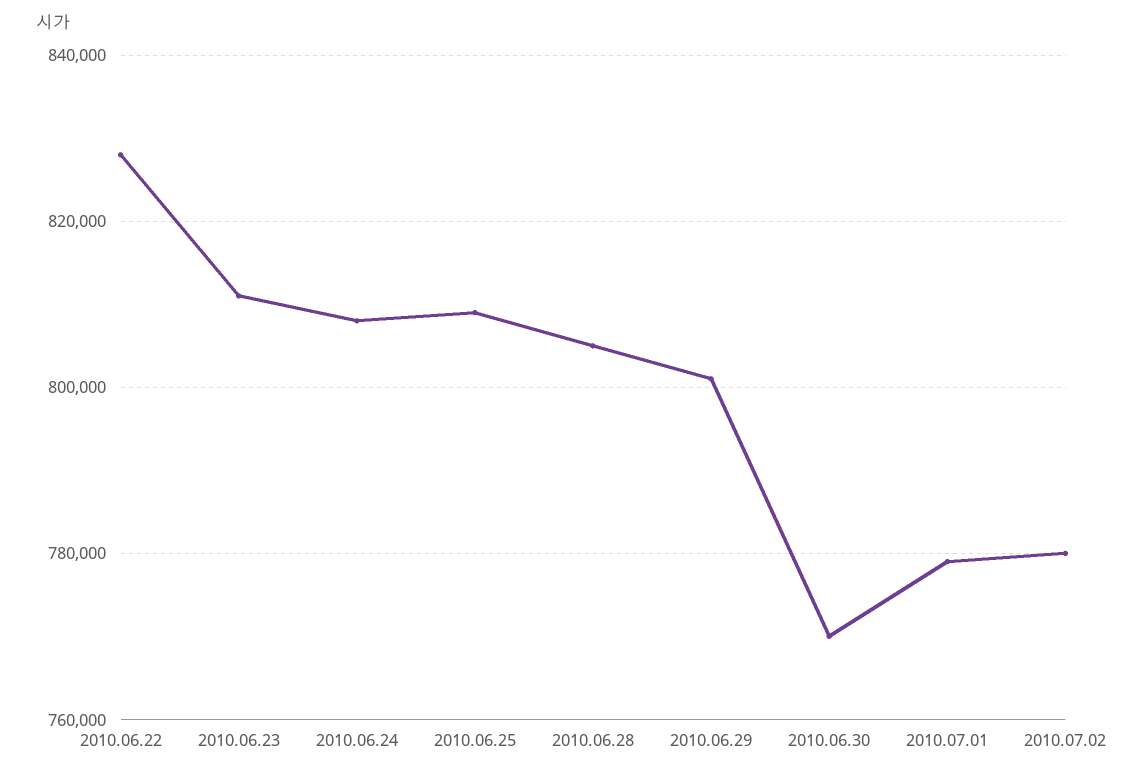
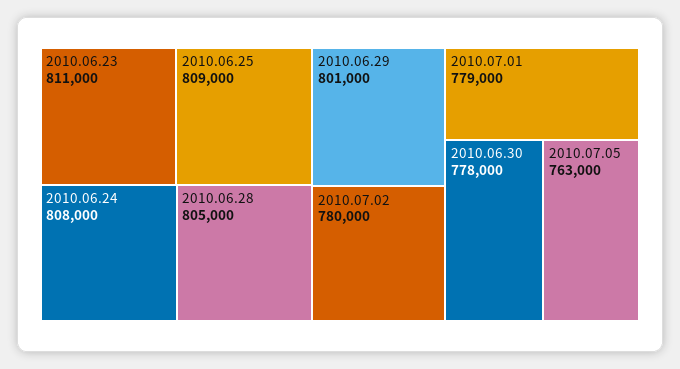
2010.06.22: 828000 -> none
2010.06.30: 770000 -> 778000
2010.07.05: none -> 763000

